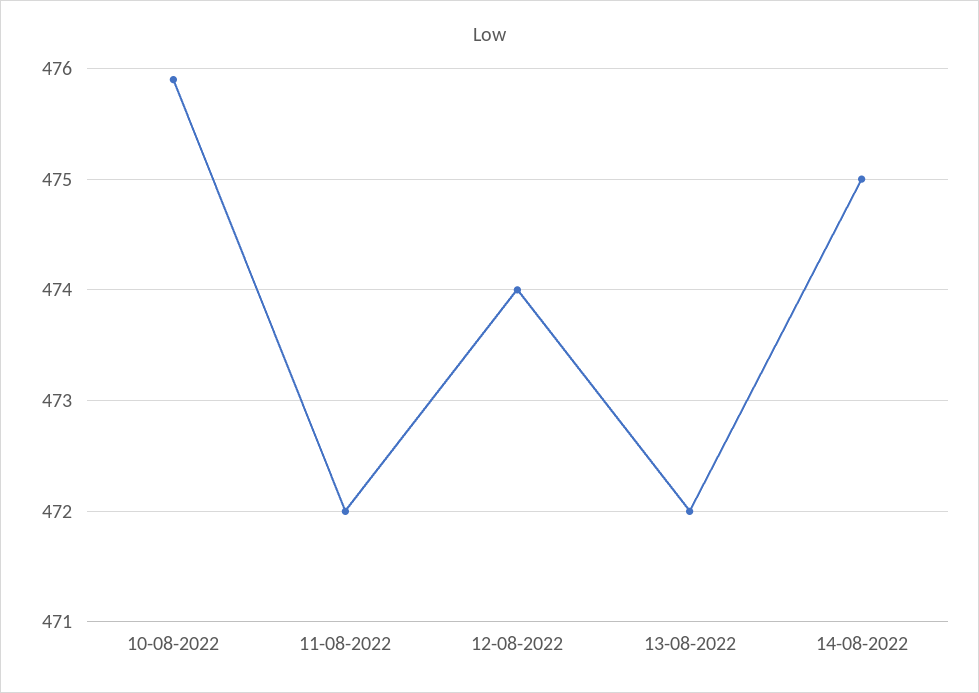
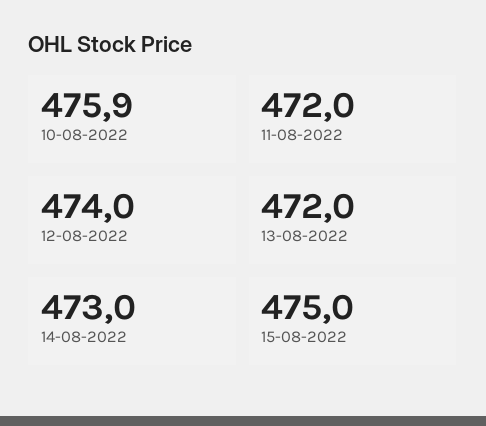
14-08-2022: 475 -> 473
15-08-2022: none -> 475

